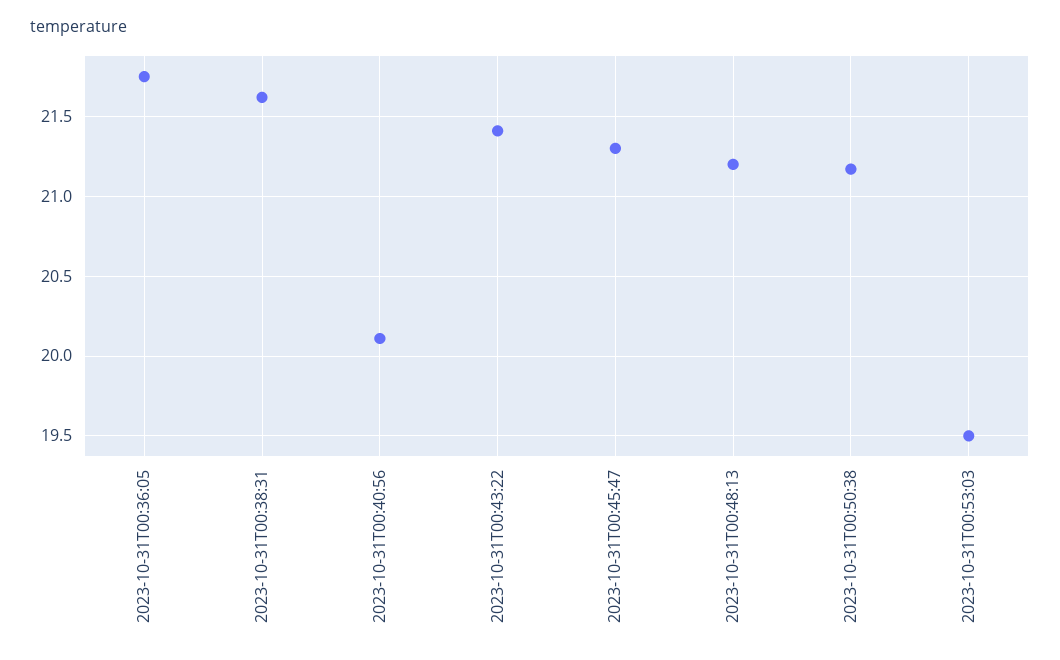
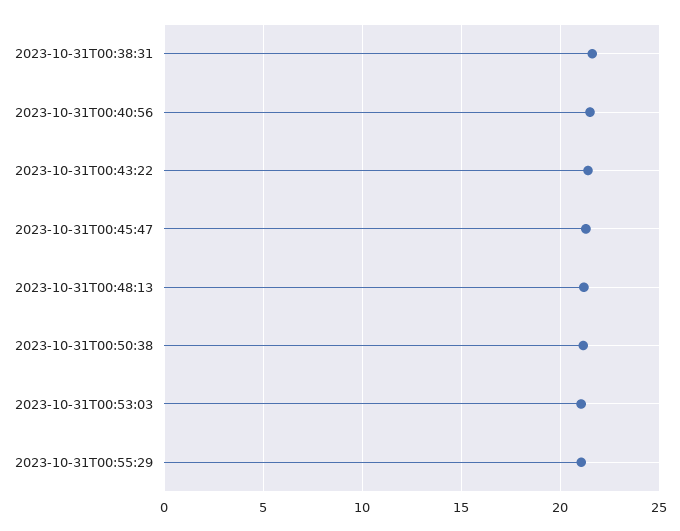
2023-10-31T00:36:05: 21.75 -> none
2023-10-31T00:40:56: 20.1 -> 21.5
2023-10-31T00:53:03: 19.5 -> 21
2023-10-31T00:55:29: none -> 21

